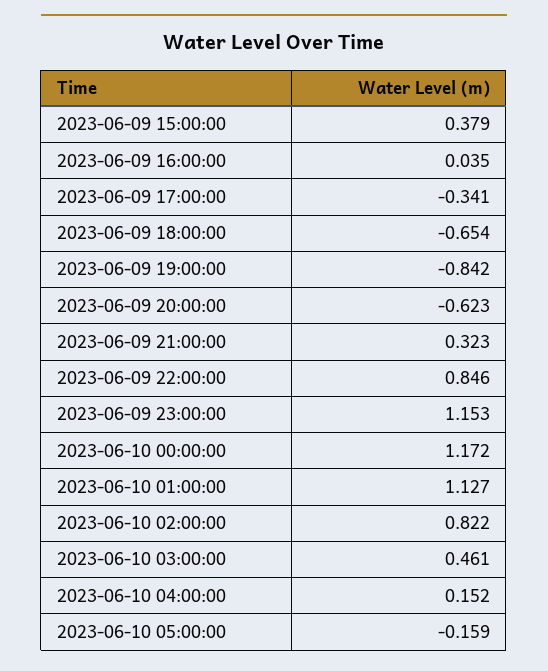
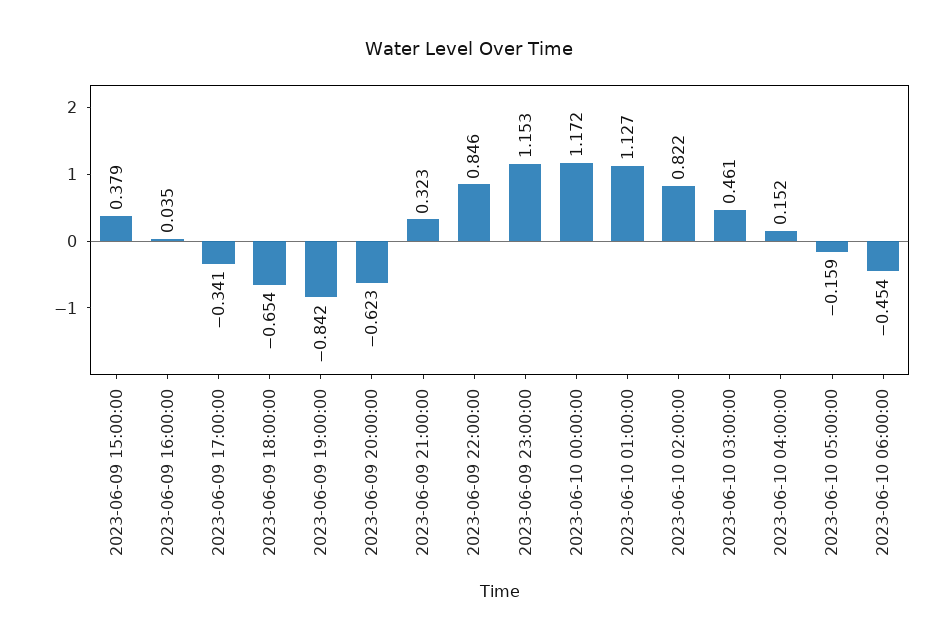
2023-06-10 06:00:00: none -> -0.454

